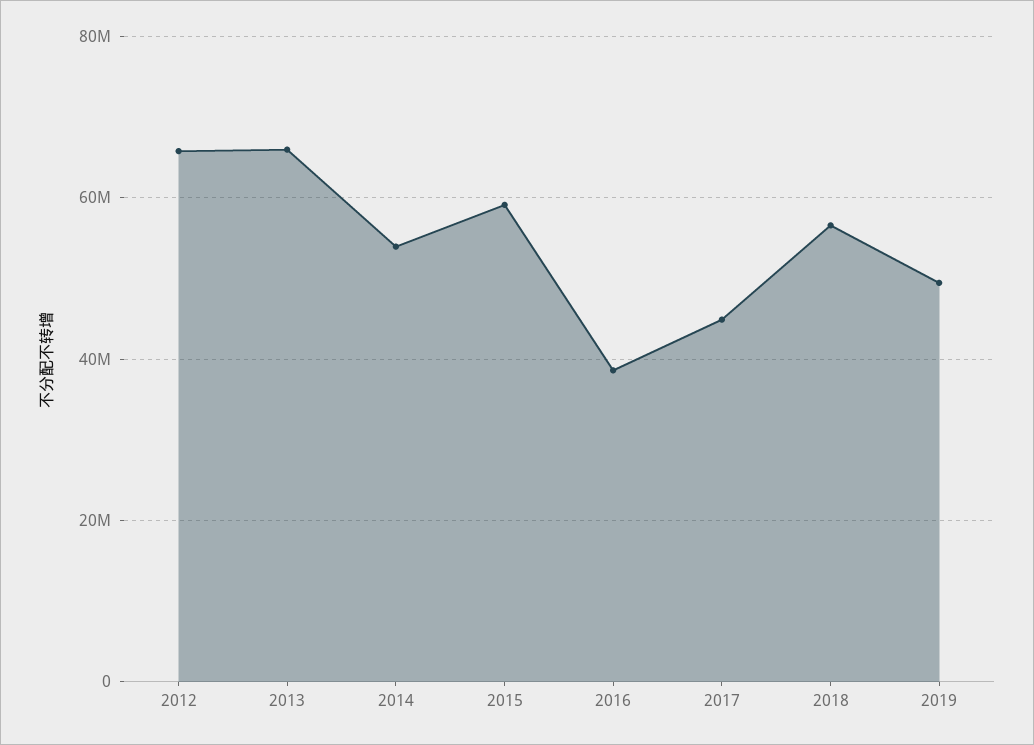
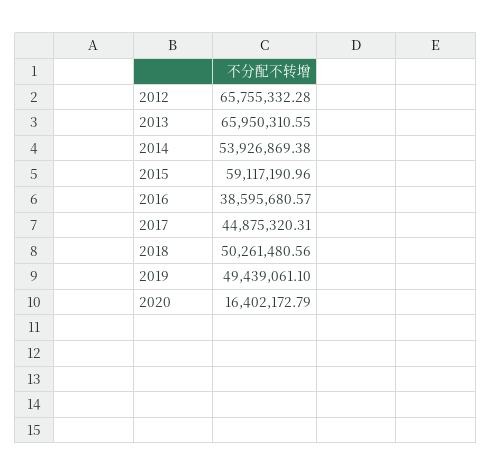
2018: 56000000 -> 50261480.56
2020: none -> 16402172.79

